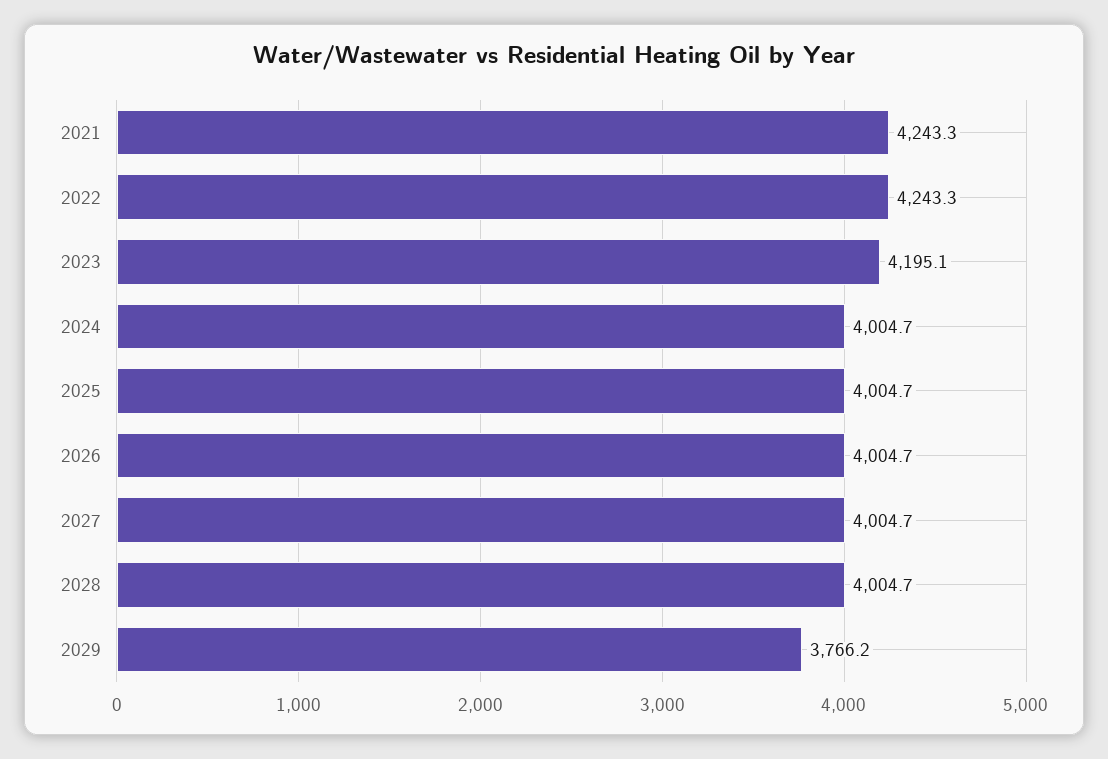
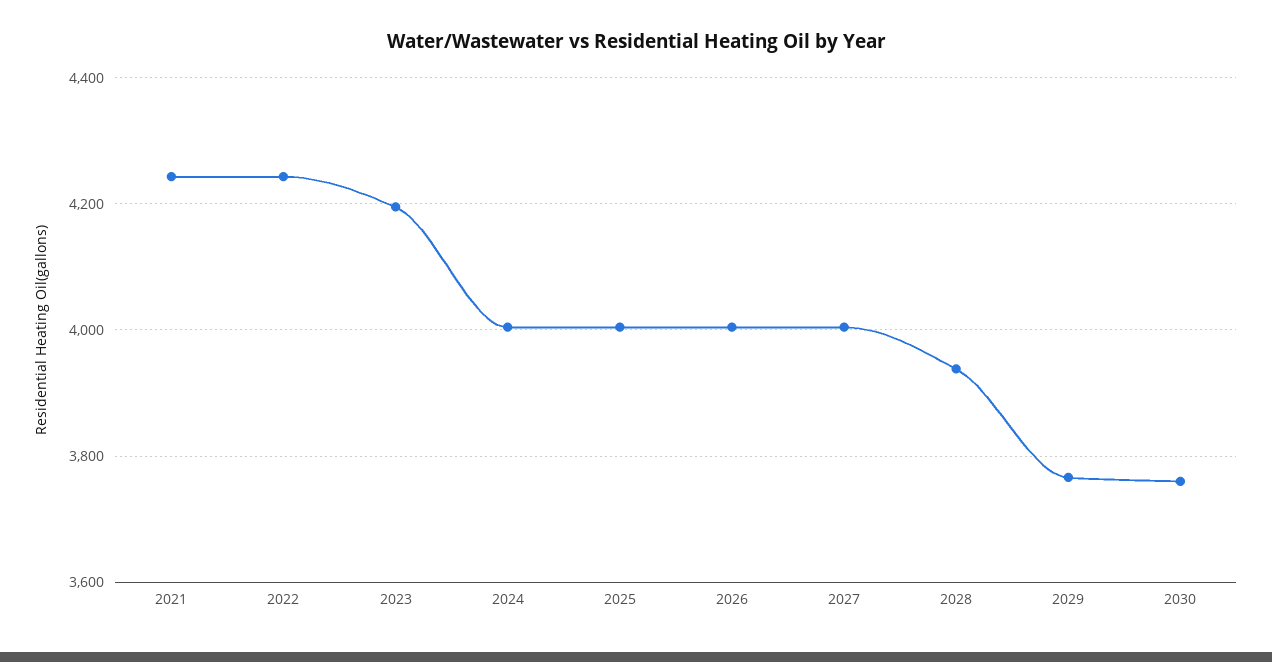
2028: 4004.7 -> 3940
2030: none -> 3760

